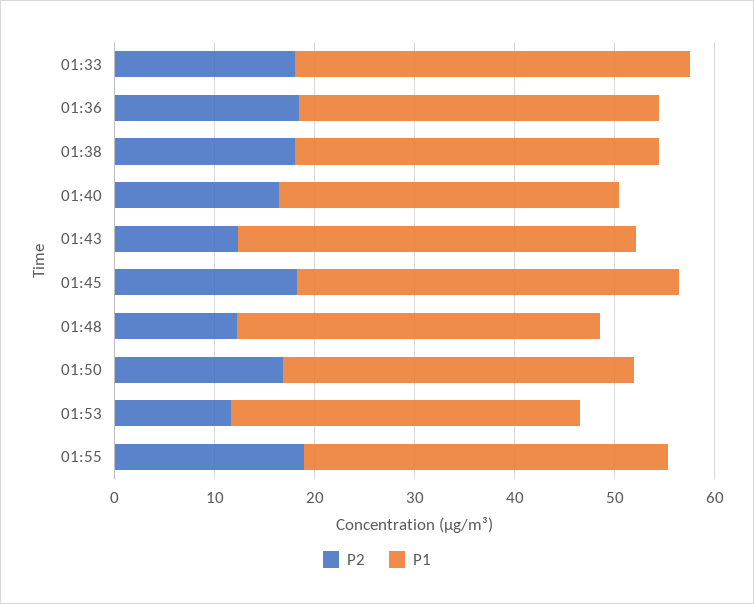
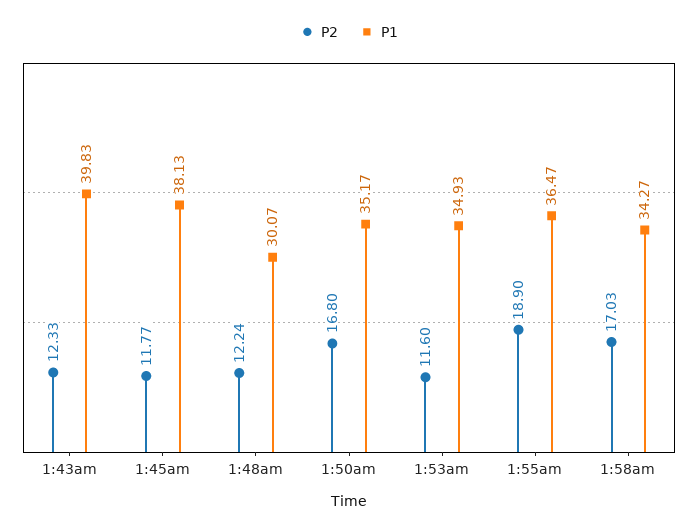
P2, 01:33: 18 -> none
P1, 01:33: 40 -> none
P2, 01:36: 18 -> none
P1, 01:36: 36 -> none
P2, 01:38: 18 -> none
P1, 01:38: 36 -> none
P2, 01:40: 16 -> none
P1, 01:40: 34 -> none
P2, 01:45: 18 -> 11.77
P1, 01:48: 36 -> 30.07
P2, 1:58am: none -> 17.03
P1, 1:58am: none -> 34.27

